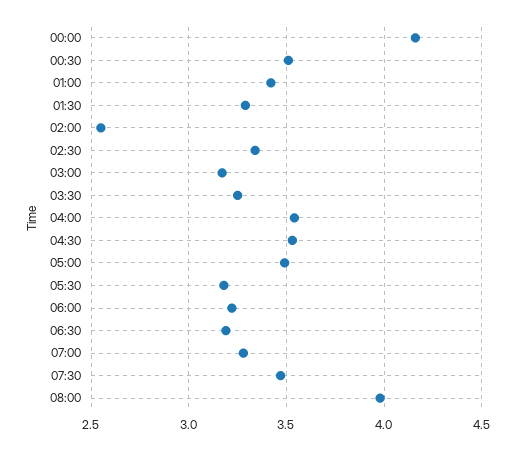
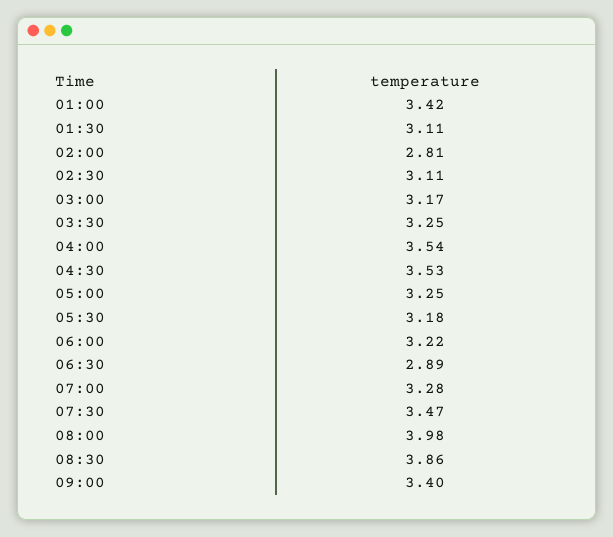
00:00: 4.15 -> none
00:30: 3.5 -> none
01:30: 3.3 -> 3.11
02:00: 2.55 -> 2.81
02:30: 3.35 -> 3.11
05:00: 3.5 -> 3.25
06:30: 3.2 -> 2.89
08:30: none -> 3.86
09:00: none -> 3.4

